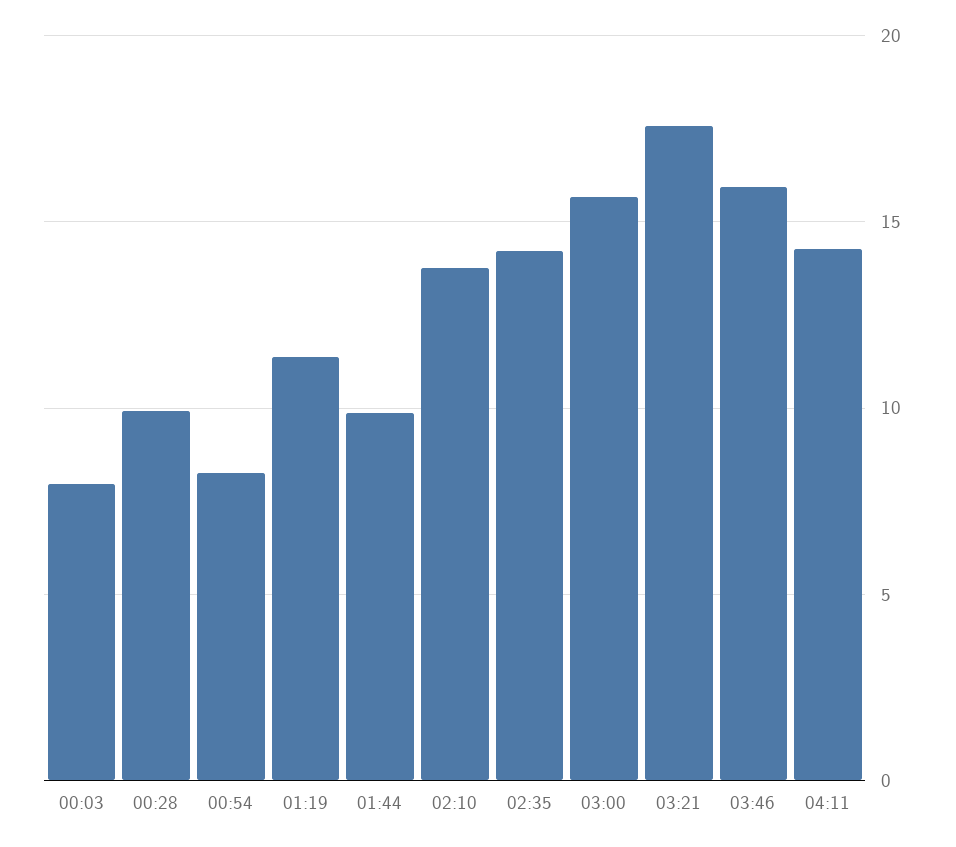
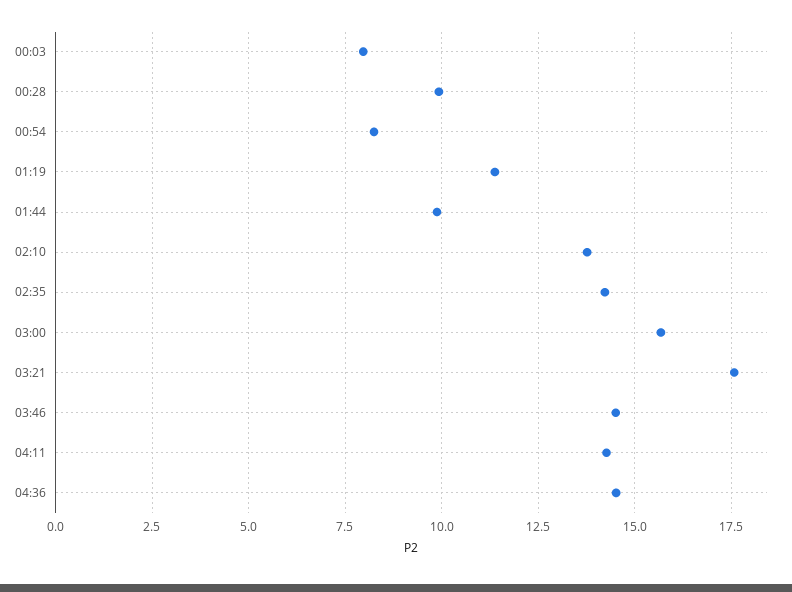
03:46: 16 -> 14.5
04:36: none -> 14.5

